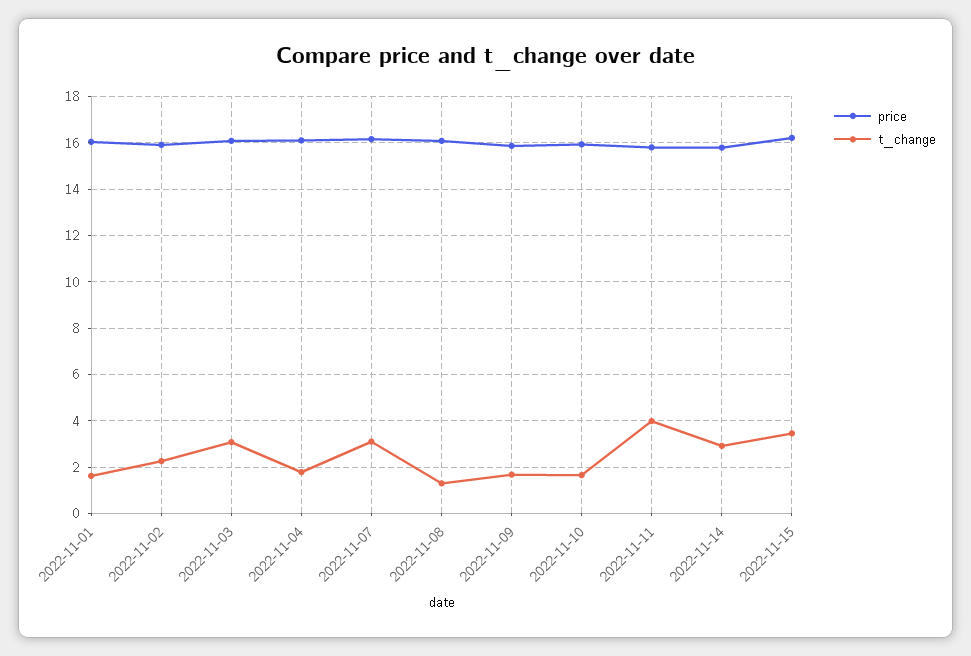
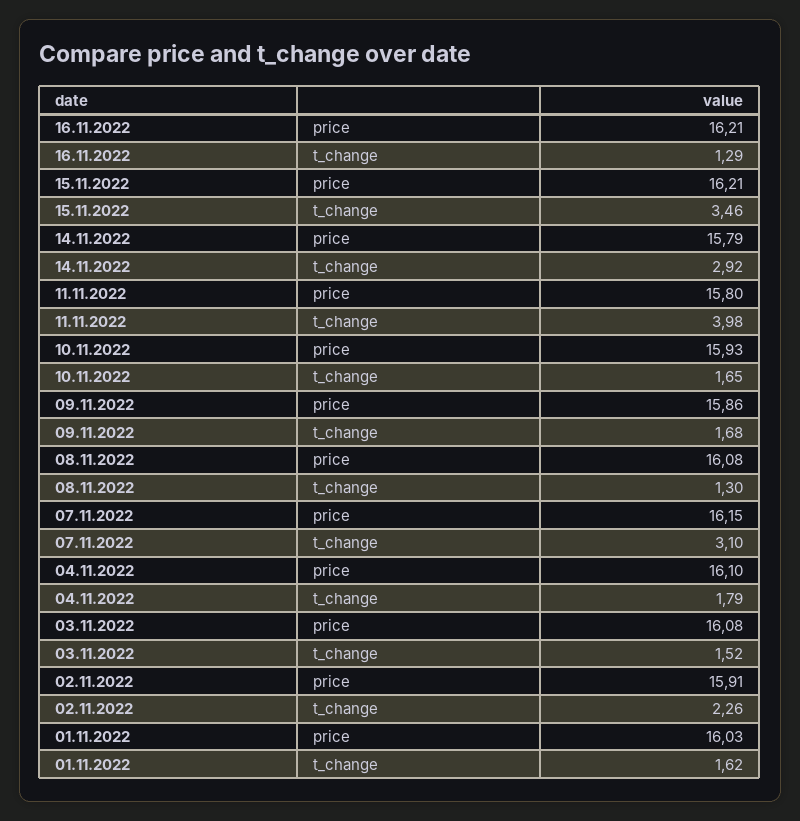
t_change, 2022-11-03: 3 -> 1.52
price, 16.11.2022: none -> 16.21
t_change, 16.11.2022: none -> 1.29

